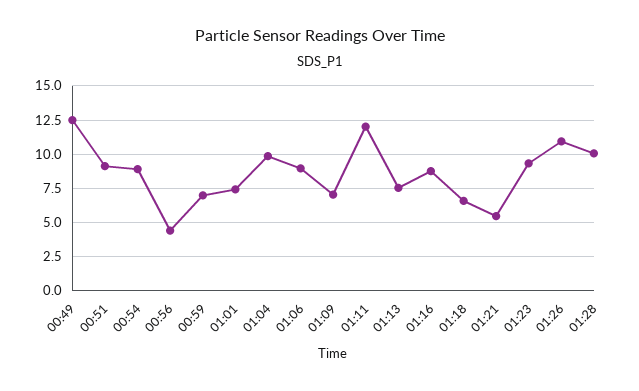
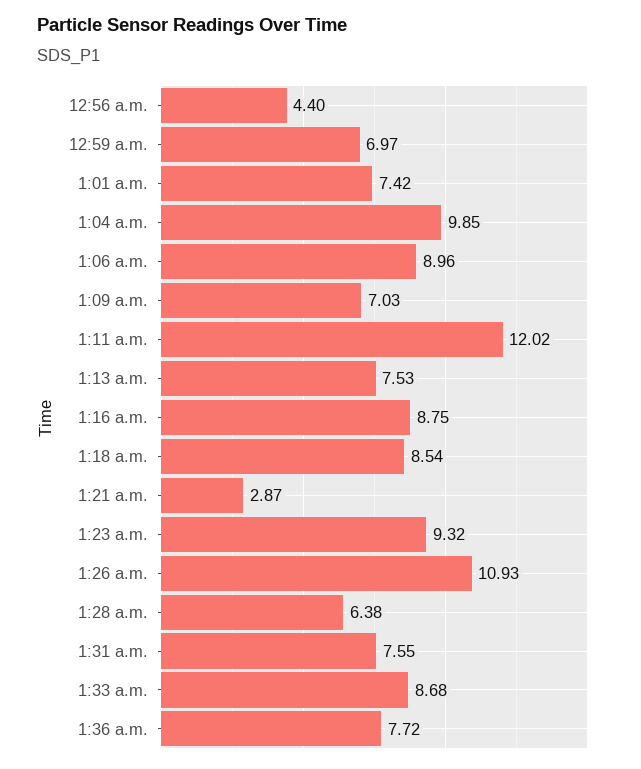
00:49: 12.5 -> none
00:51: 9 -> none
00:54: 9 -> none
01:18: 6.5 -> 8.54
01:21: 5.5 -> 2.87
01:28: 10 -> 6.38
1:31 a.m.: none -> 7.55
1:33 a.m.: none -> 8.68
1:36 a.m.: none -> 7.72

